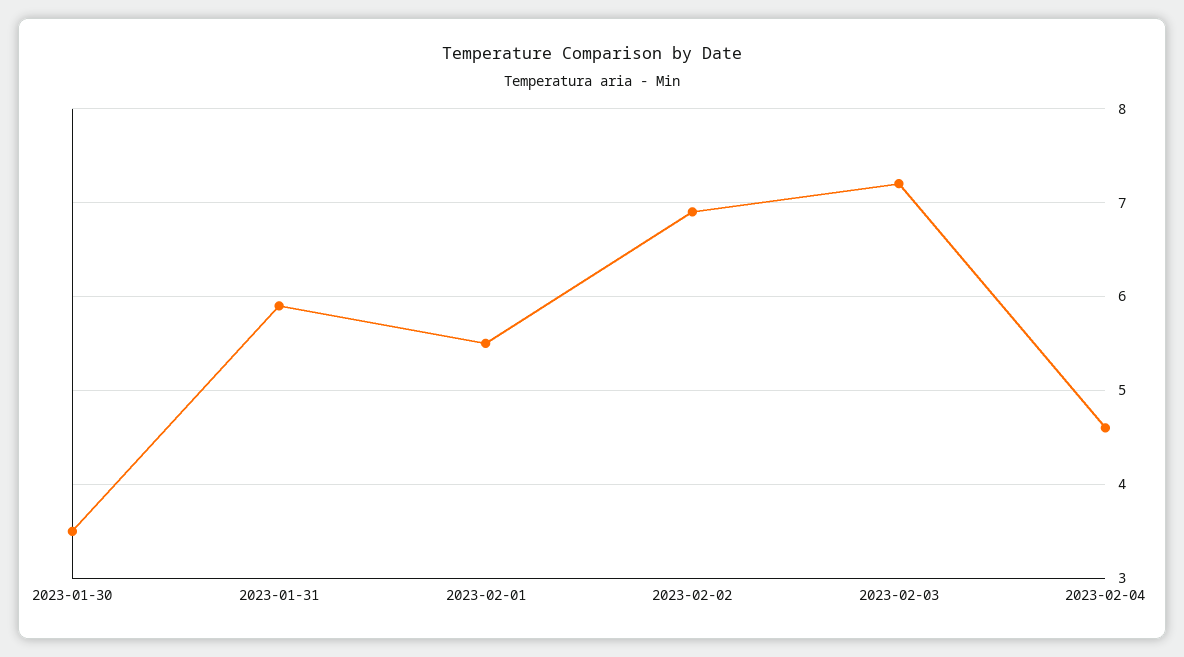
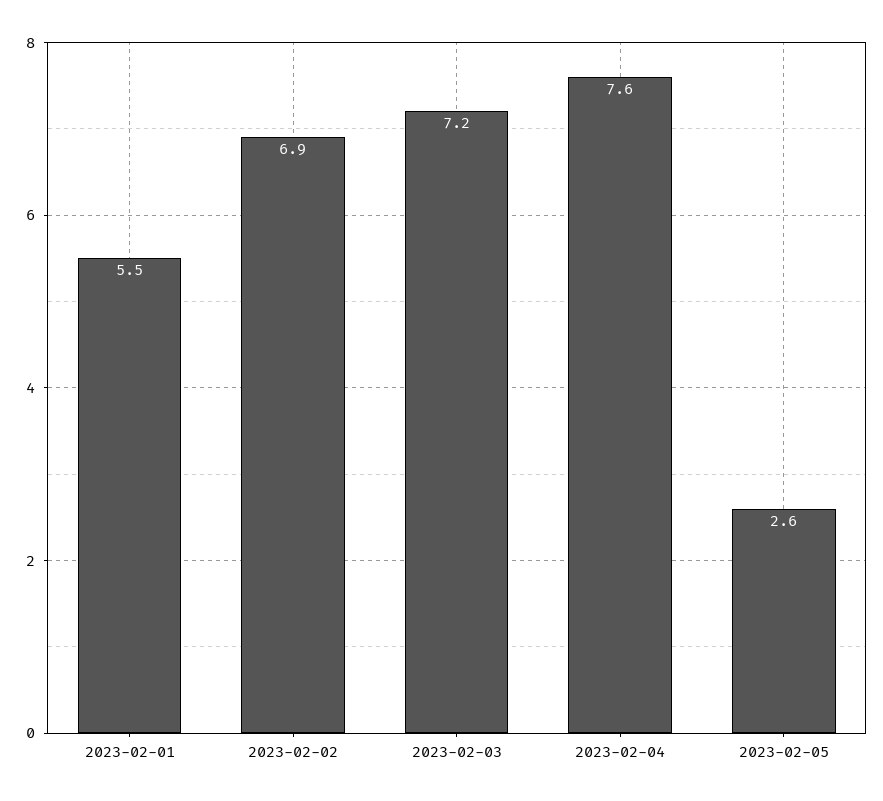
2023-01-30: 3.5 -> none
2023-01-31: 5.9 -> none
2023-02-04: 4.6 -> 7.6
2023-02-05: none -> 2.6

